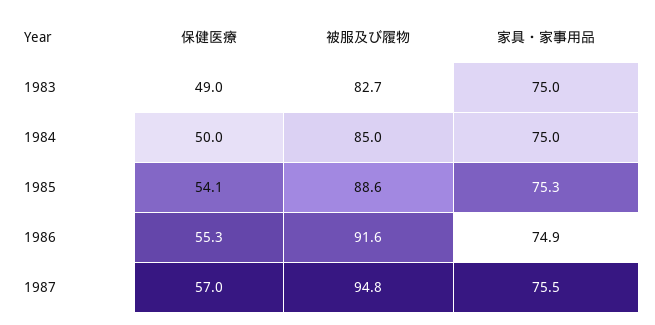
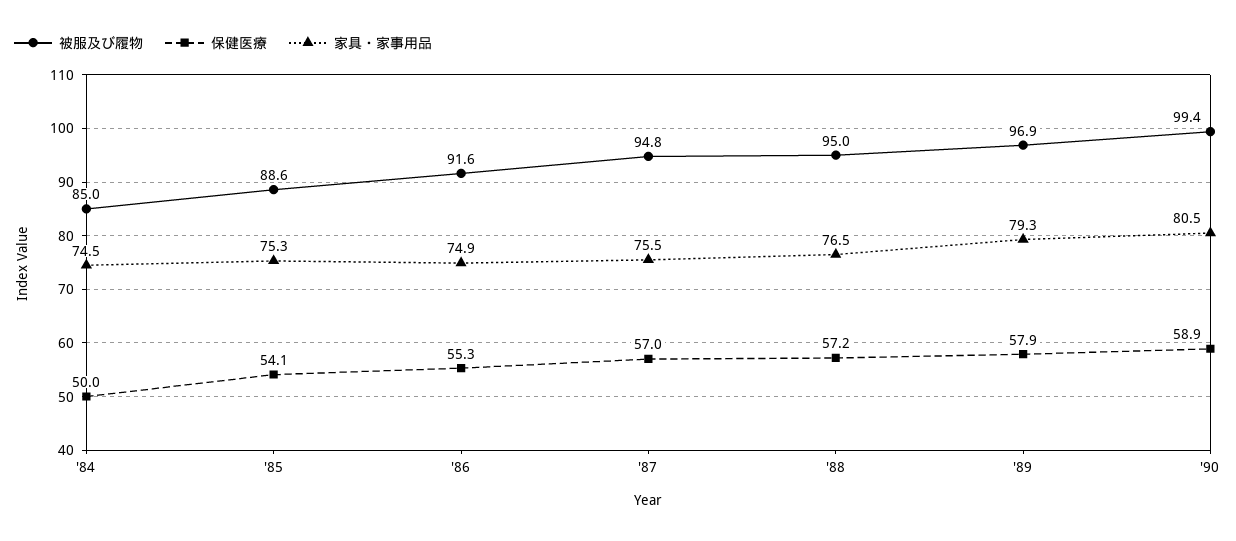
保健医療, 1983: 49 -> none
被服及び履物, 1983: 82.7 -> none
家具・家事用品, 1983: 75 -> none
家具・家事用品, 1984: 75 -> 74.5
被服及び履物, '88: none -> 95
保健医療, '88: none -> 57.2
家具・家事用品, '88: none -> 76.5
被服及び履物, '89: none -> 96.9
保健医療, '89: none -> 57.9
家具・家事用品, '89: none -> 79.3
被服及び履物, '90: none -> 99.4
保健医療, '90: none -> 58.9
家具・家事用品, '90: none -> 80.5

